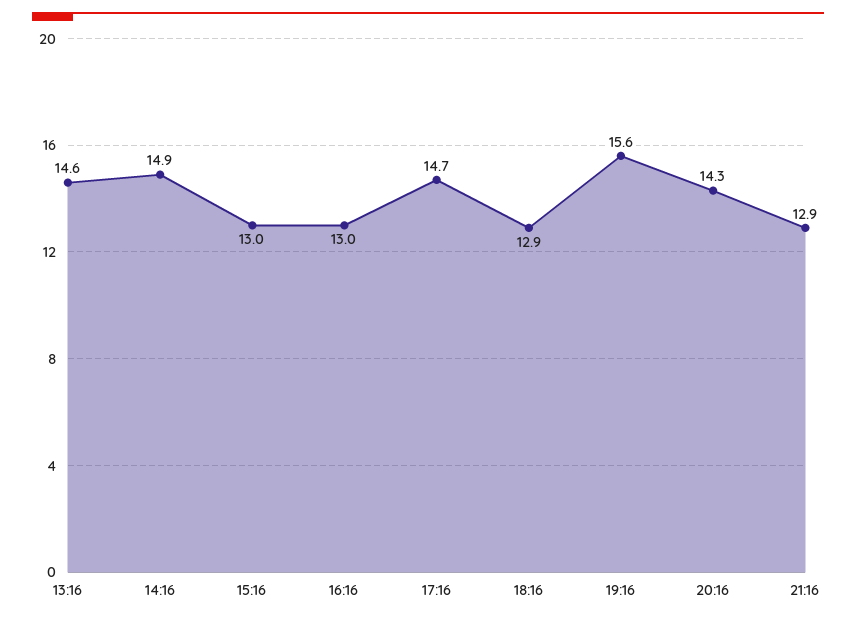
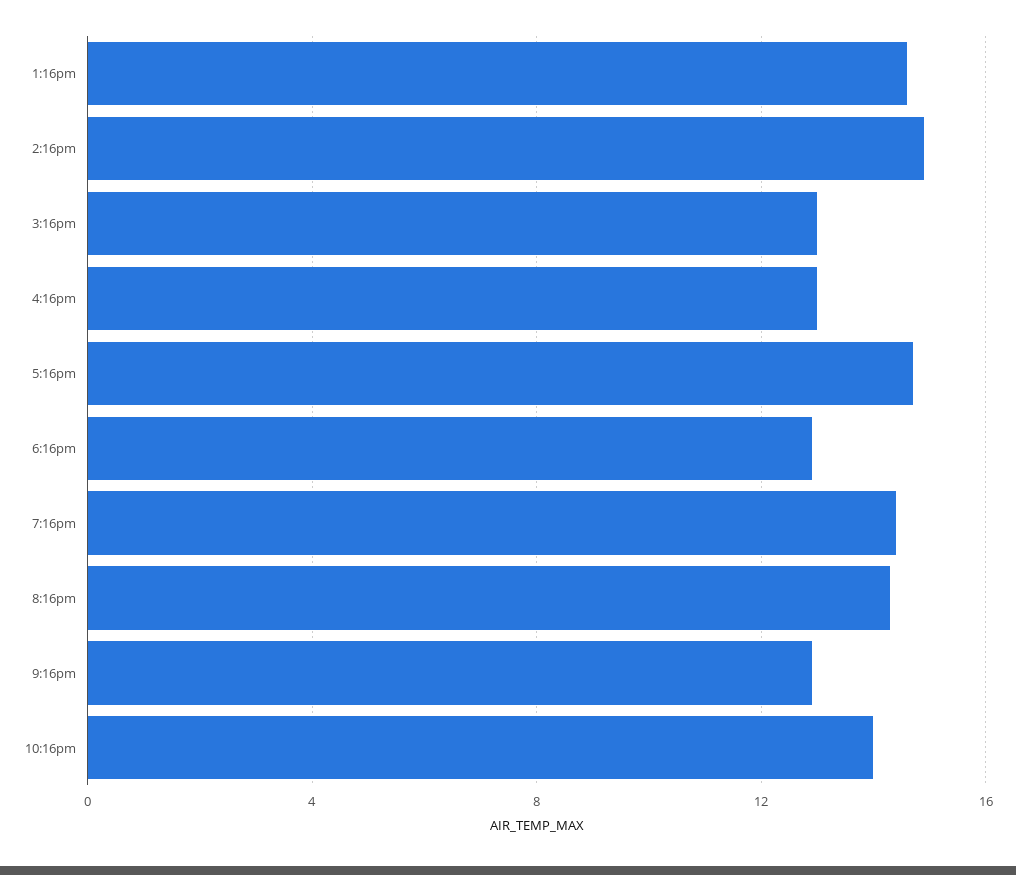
19:16: 15.6 -> 14.5
10:16pm: none -> 14

